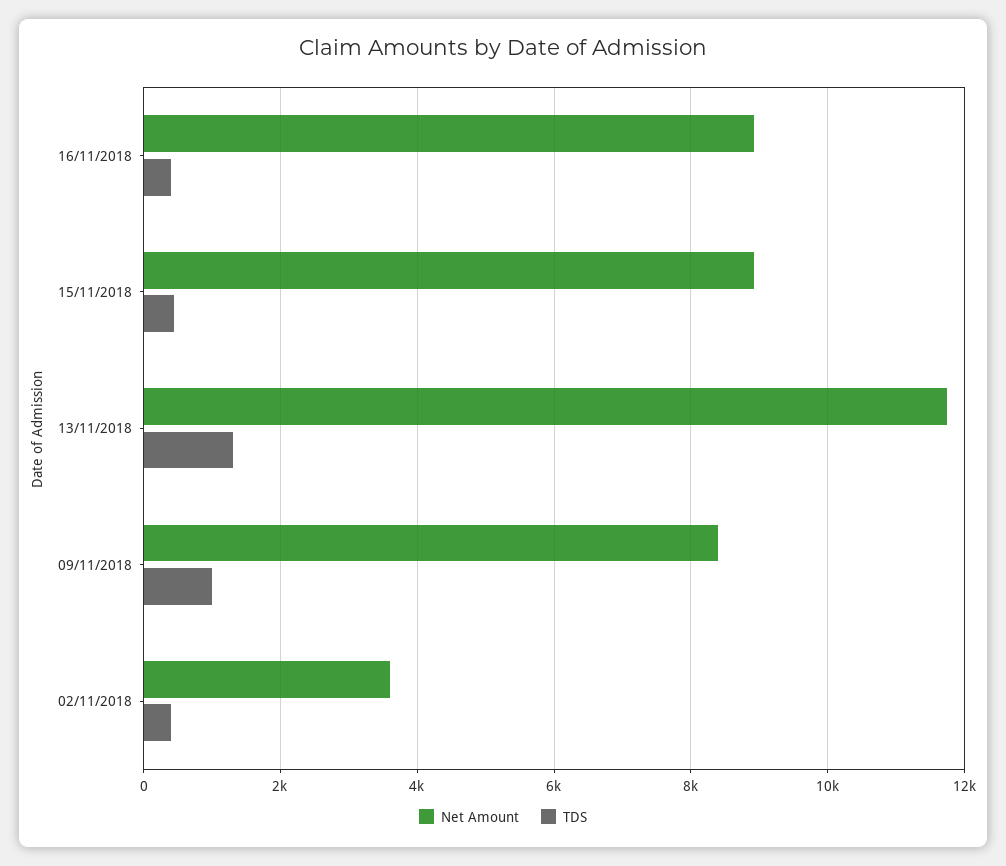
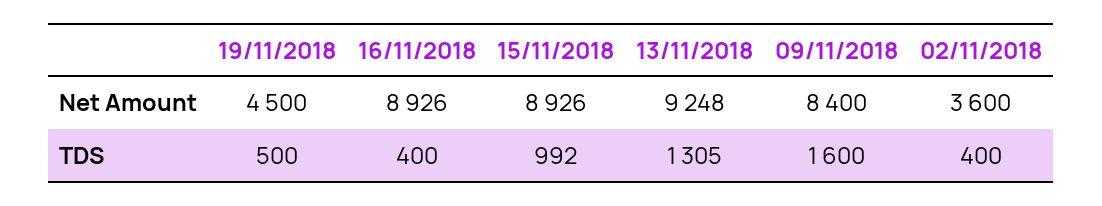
TDS, 15/11/2018: 400 -> 992
Net Amount, 13/11/2018: 11800 -> 9248
TDS, 09/11/2018: 1000 -> 1600
Net Amount, 19/11/2018: none -> 4500
TDS, 19/11/2018: none -> 500

